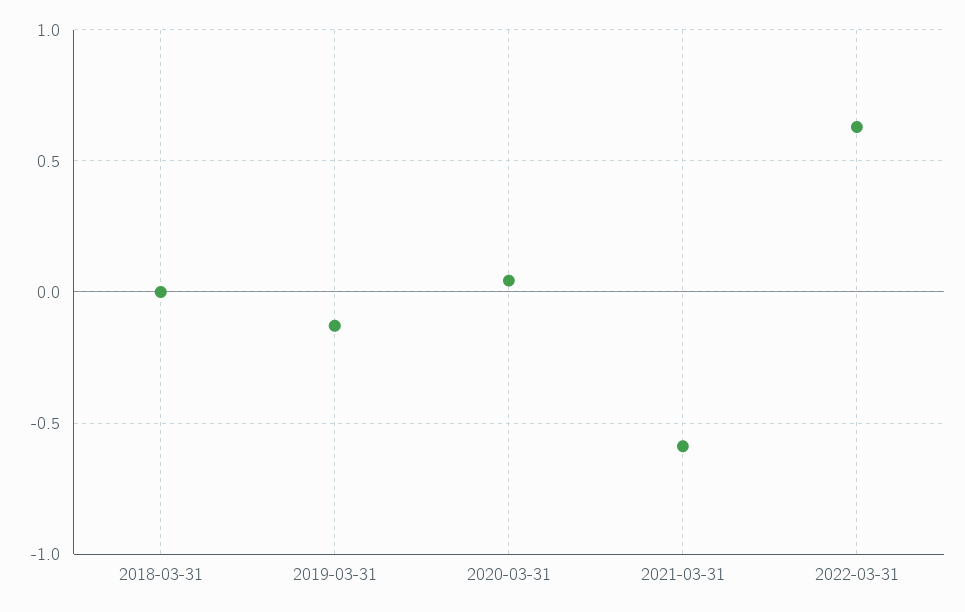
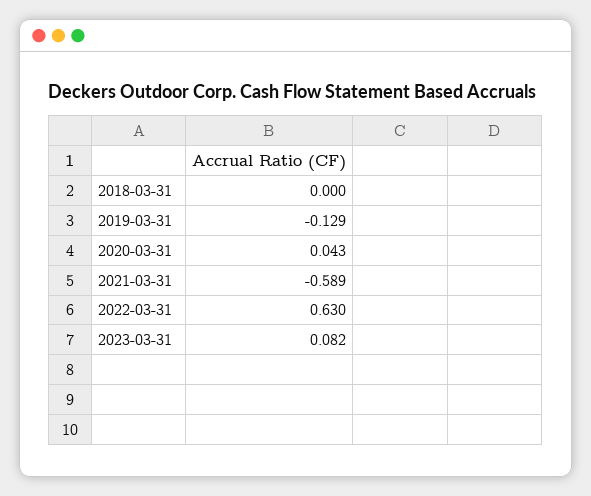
2023-03-31: none -> 0.082

